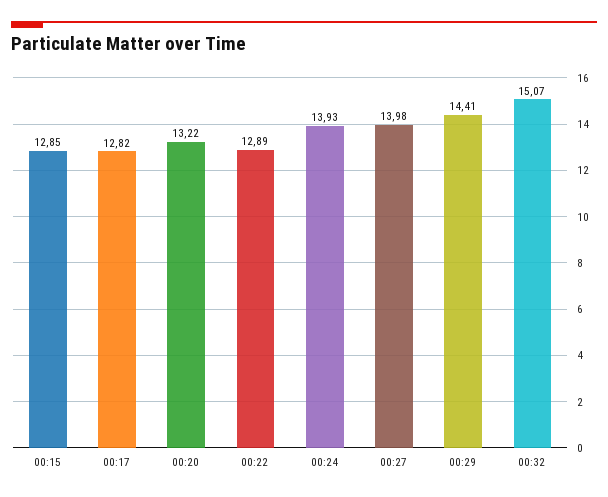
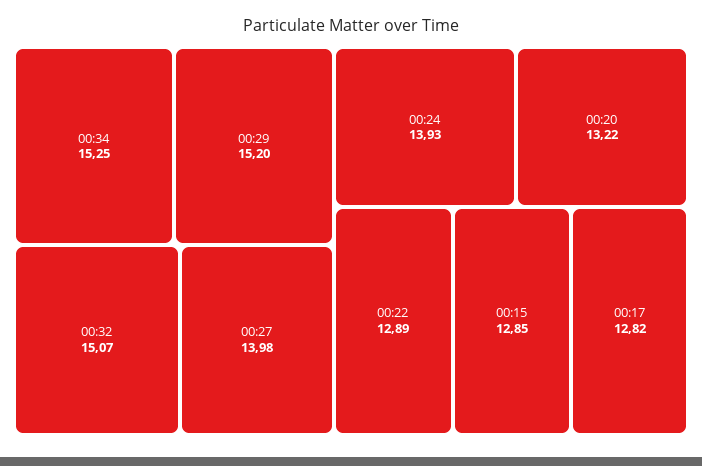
00:29: 14.41 -> 15.2
00:34: none -> 15.25

